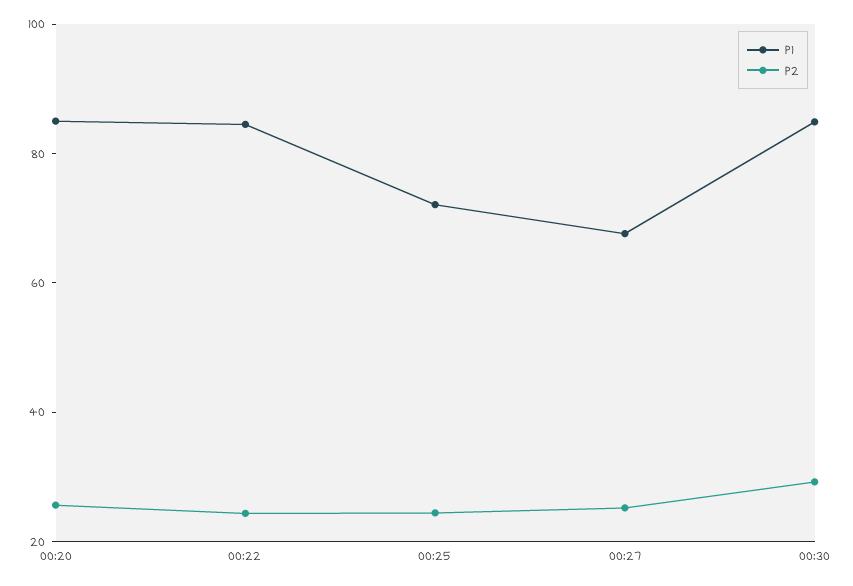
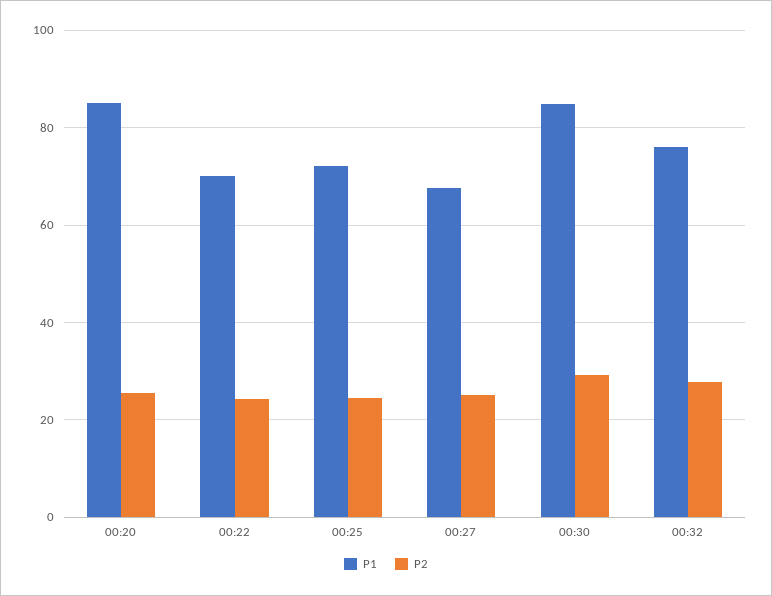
P1, 00:22: 85 -> 70
P1, 00:32: none -> 76
P2, 00:32: none -> 28

